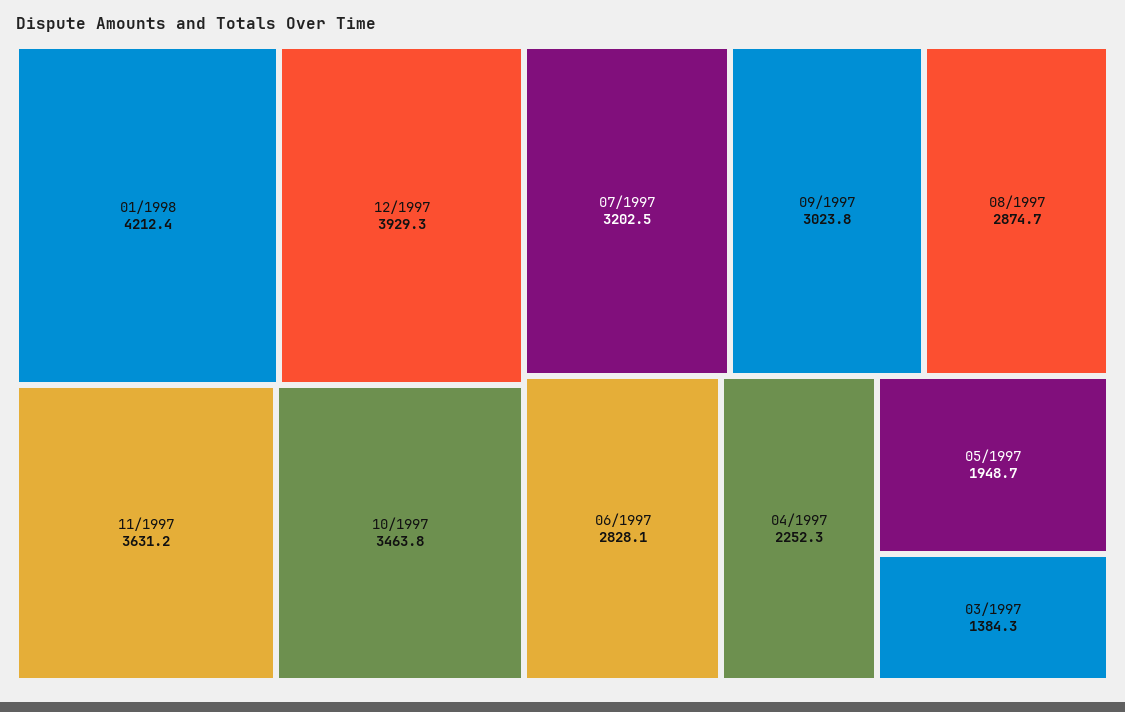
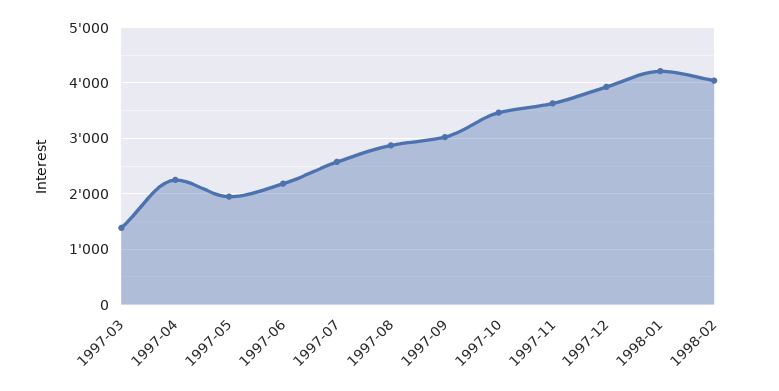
07/1997: 3202.5 -> 2600
06/1997: 2828.1 -> 2200
1998-02: none -> 4000

